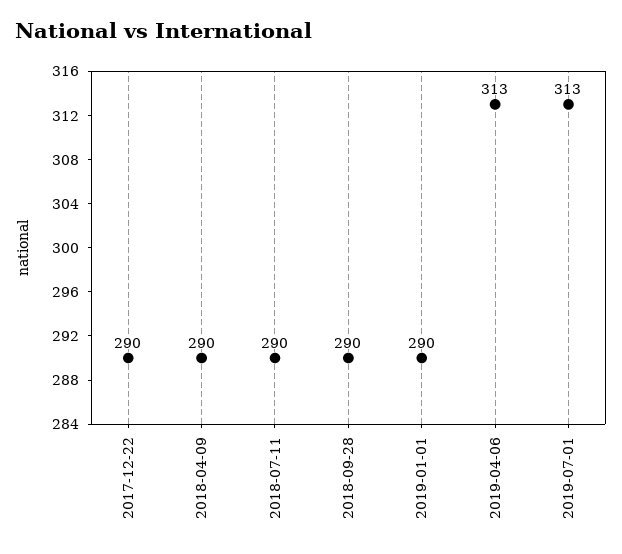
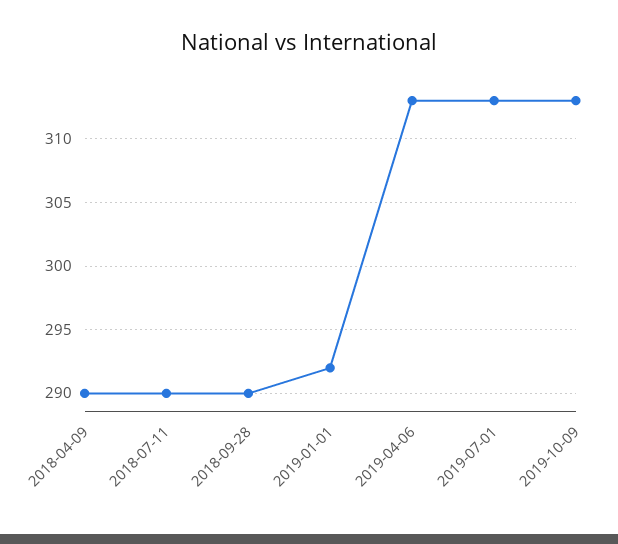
2017-12-22: 290 -> none
2019-01-01: 290 -> 292
2019-10-09: none -> 313

